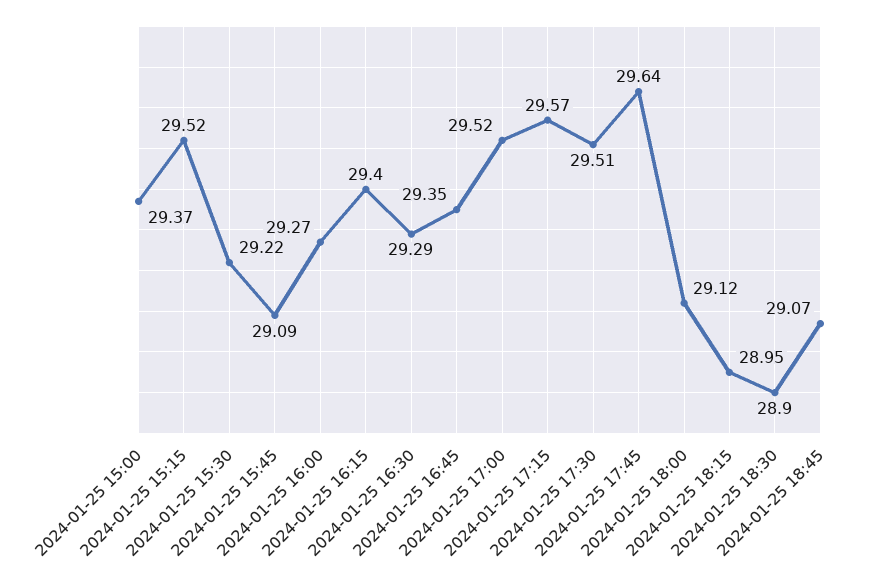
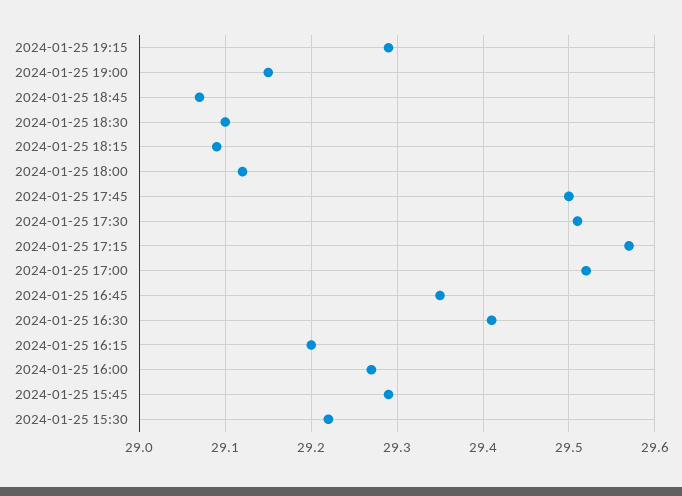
2024-01-25 15:00: 29.37 -> none
2024-01-25 15:15: 29.52 -> none
2024-01-25 15:45: 29.09 -> 29.29
2024-01-25 16:15: 29.4 -> 29.2
2024-01-25 16:30: 29.29 -> 29.41
2024-01-25 17:45: 29.64 -> 29.5
2024-01-25 18:15: 28.95 -> 29.09
2024-01-25 18:30: 28.9 -> 29.1
2024-01-25 19:15: none -> 29.29
2024-01-25 19:00: none -> 29.15

